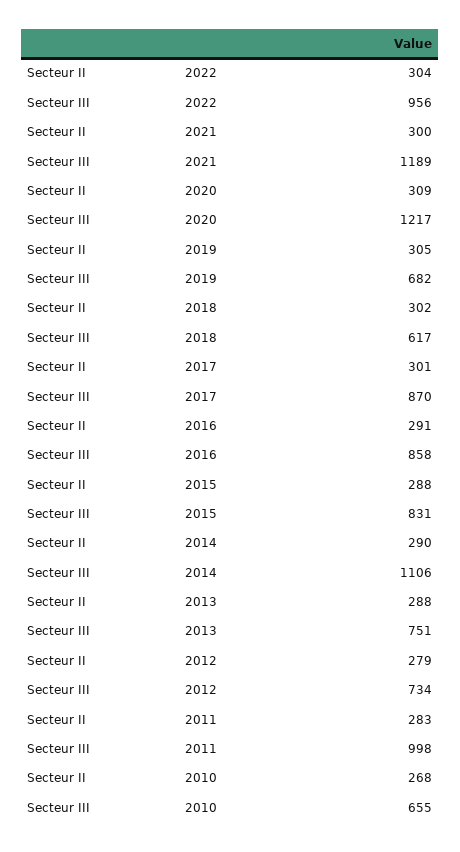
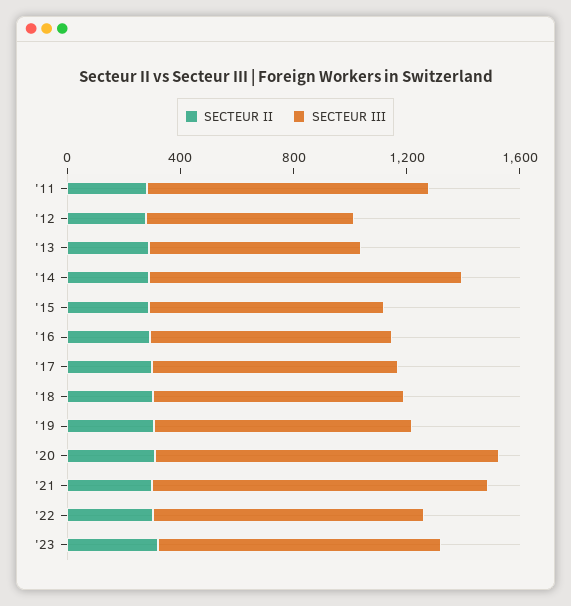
Secteur III, 2019: 682 -> 900
Secteur III, 2018: 617 -> 900
Secteur II, 2010: 268 -> none
Secteur III, 2010: 655 -> none
Secteur II, '23: none -> 300
Secteur III, '23: none -> 1000

